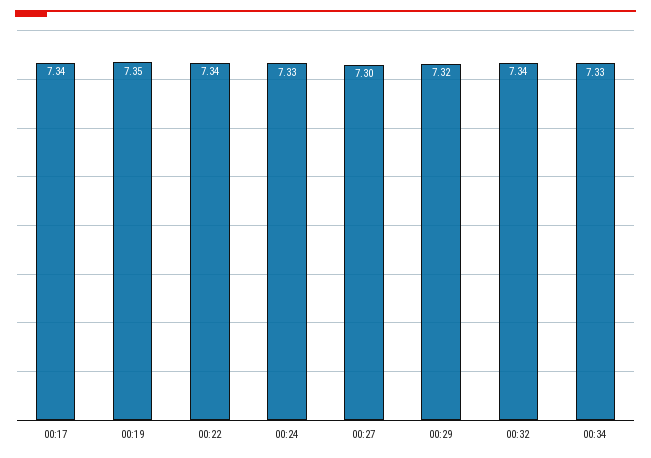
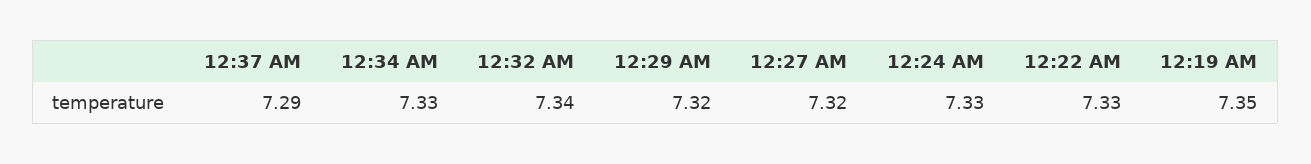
00:17: 7.34 -> none
00:22: 7.34 -> 7.33
00:27: 7.3 -> 7.32
12:37 AM: none -> 7.29

